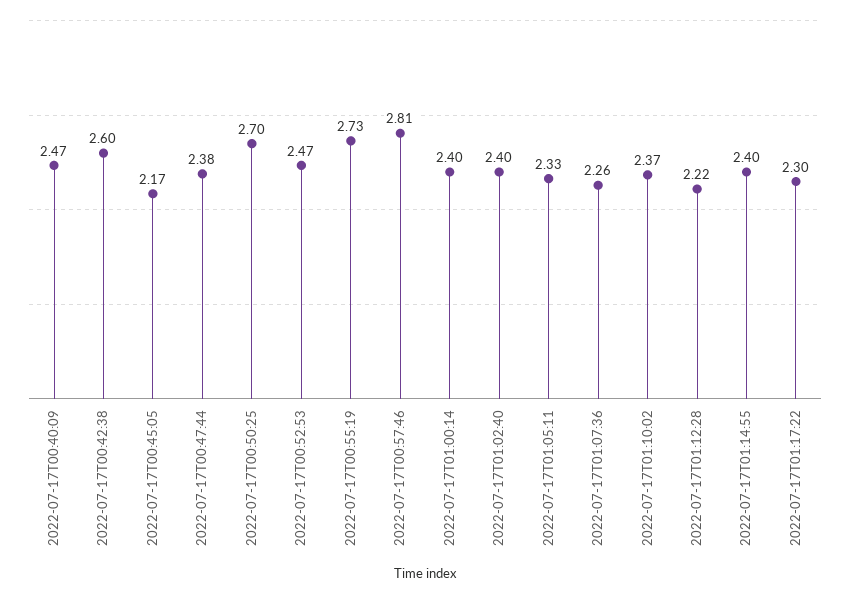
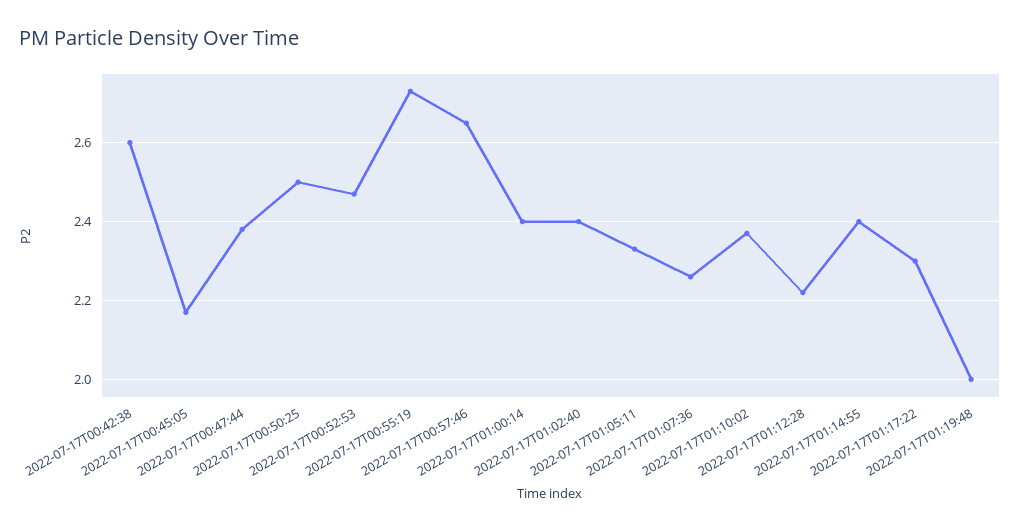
2022-07-17T00:40:09: 2.47 -> none
2022-07-17T00:50:25: 2.7 -> 2.5
2022-07-17T00:57:46: 2.81 -> 2.65
2022-07-17T01:19:48: none -> 2

